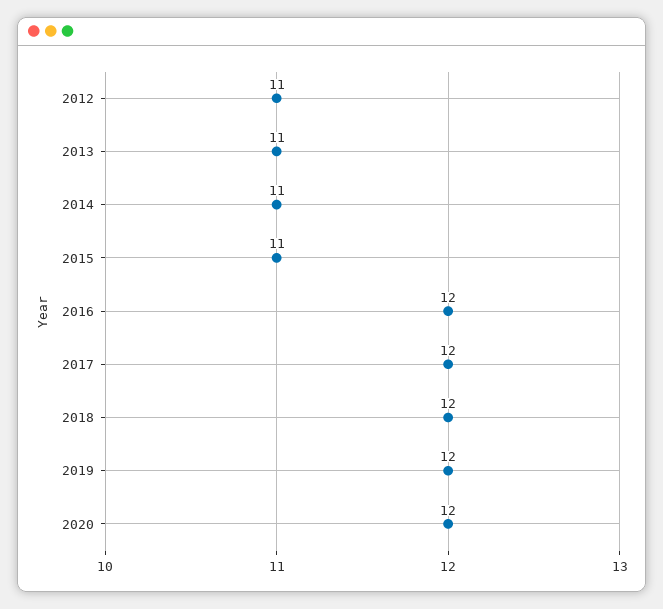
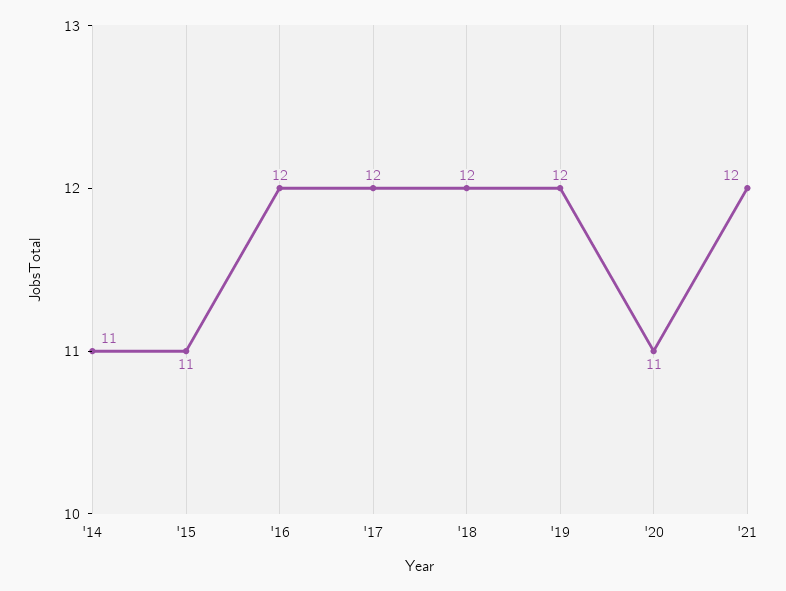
2012: 11 -> none
2013: 11 -> none
2020: 12 -> 11
'21: none -> 12

